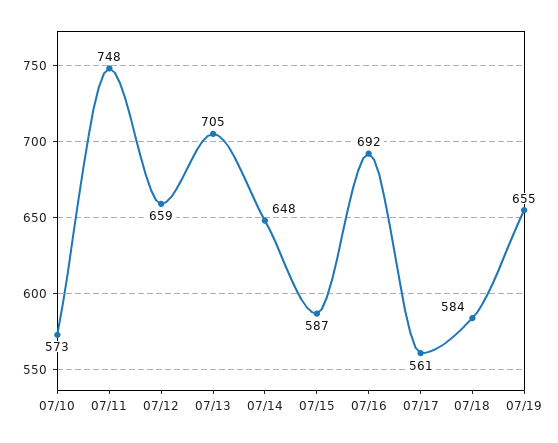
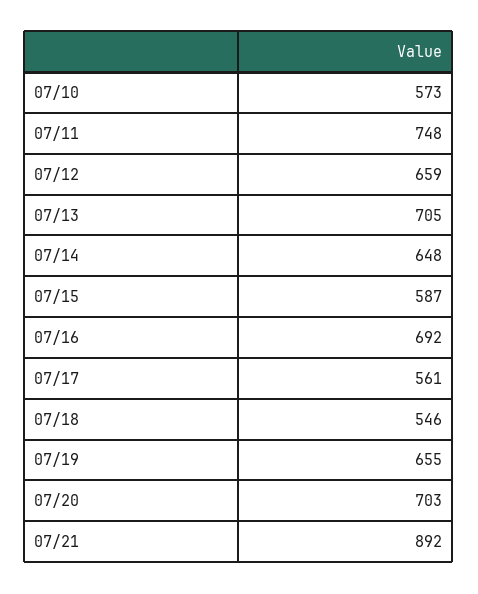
07/18: 584 -> 546
07/20: none -> 703
07/21: none -> 892

